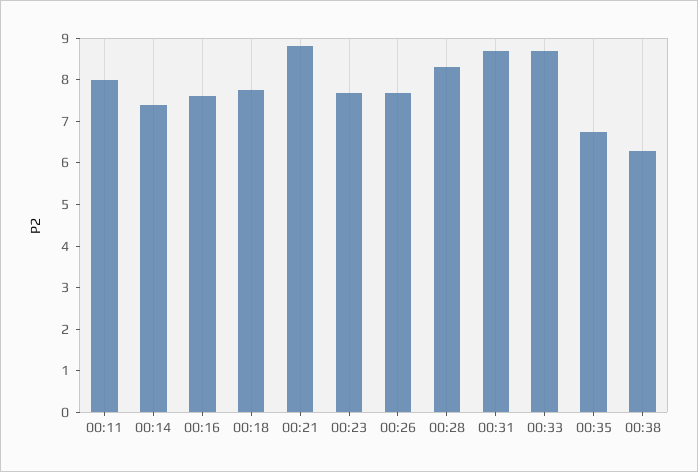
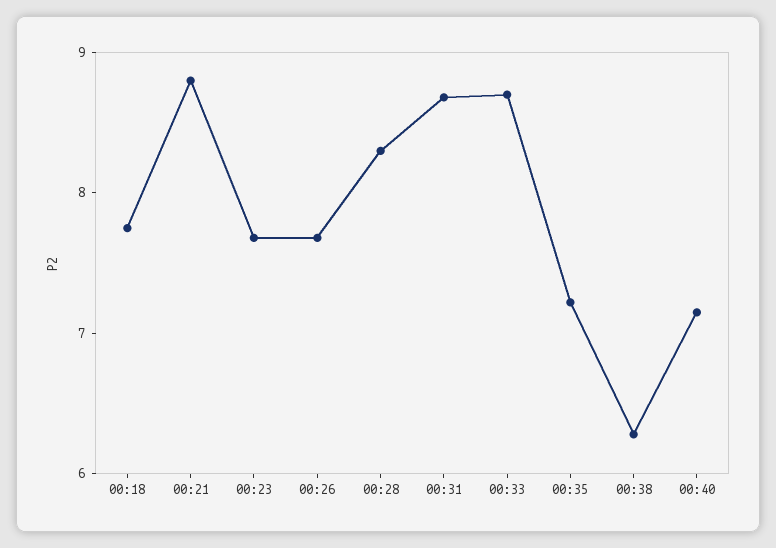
00:11: 8 -> none
00:14: 7.4 -> none
00:16: 7.6 -> none
00:35: 6.8 -> 7.2
00:40: none -> 7.2

